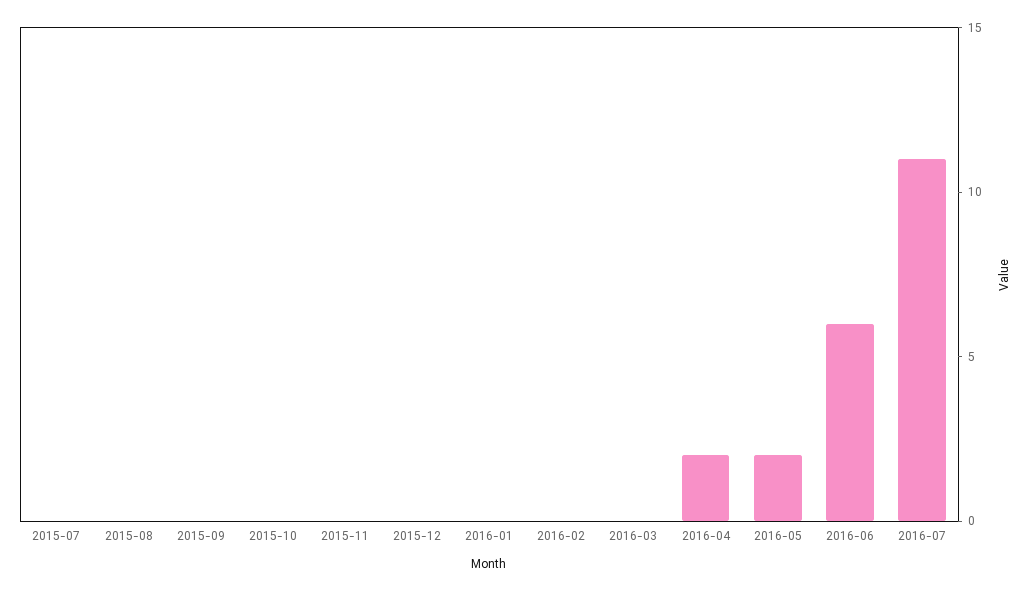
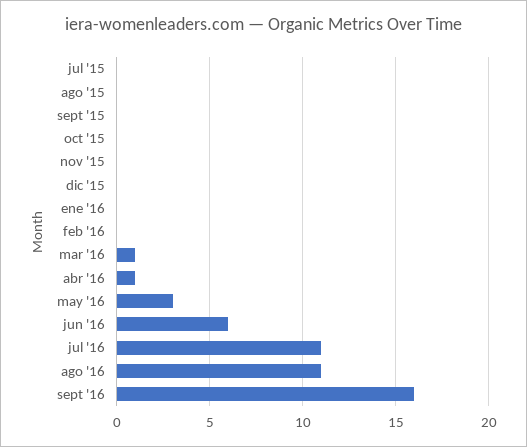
2016-03: 0 -> 1
2016-04: 2 -> 1
2016-05: 2 -> 3
ago '16: none -> 11
sept '16: none -> 16

